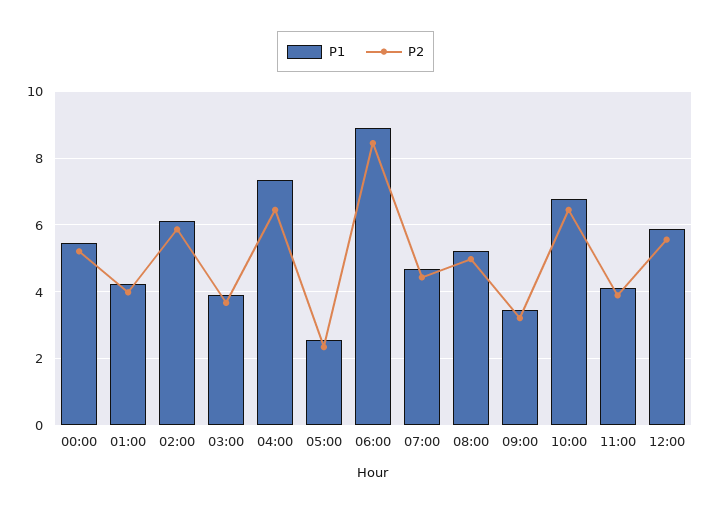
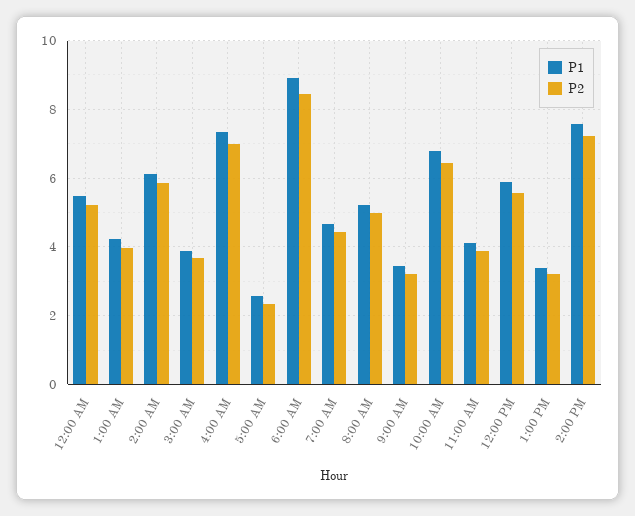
P2, 04:00: 6.4 -> 7
P1, 1:00 PM: none -> 3.4
P2, 1:00 PM: none -> 3.2
P1, 2:00 PM: none -> 7.6
P2, 2:00 PM: none -> 7.2

